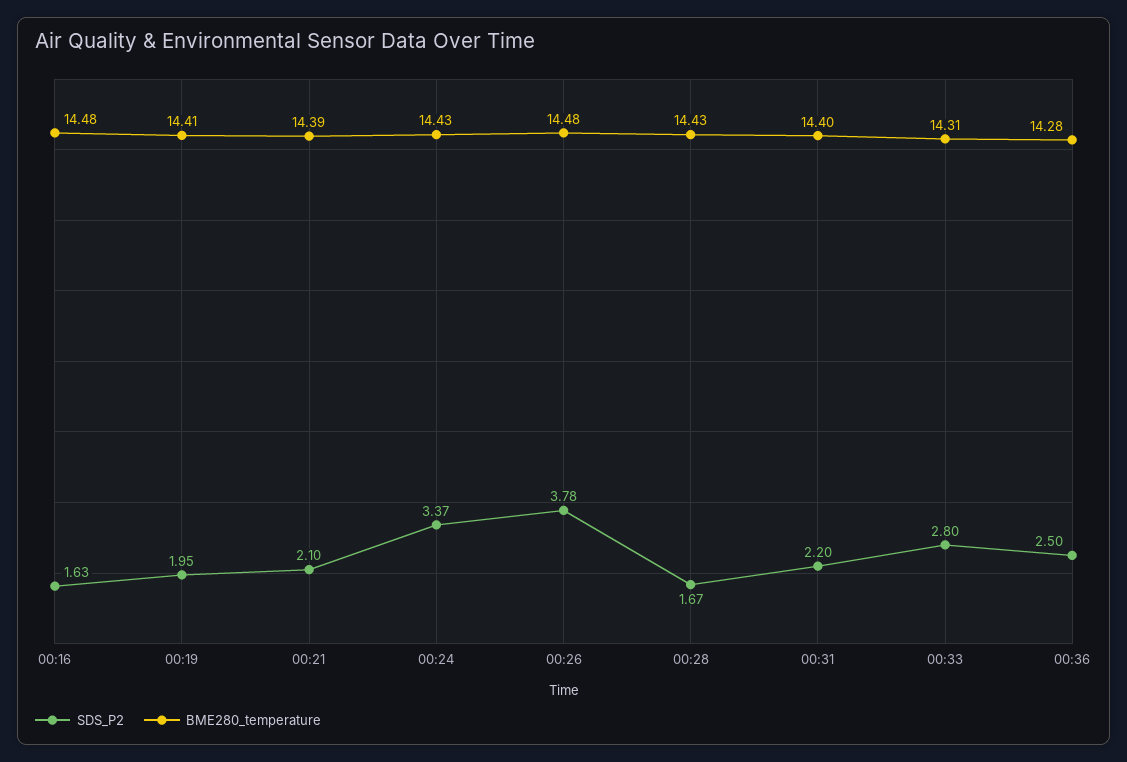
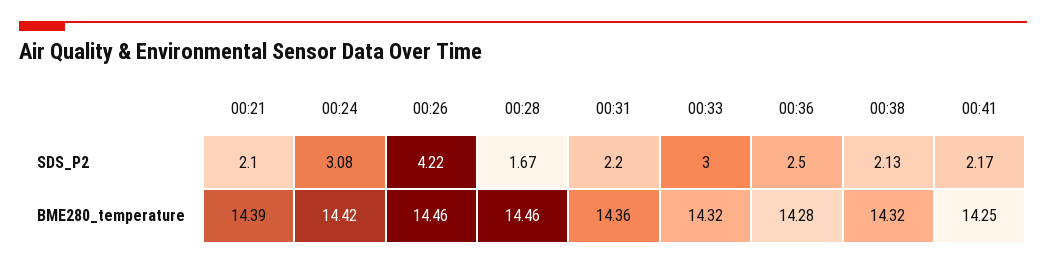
SDS_P2, 00:16: 1.63 -> none
BME280_temperature, 00:16: 14.48 -> none
SDS_P2, 00:19: 1.95 -> none
BME280_temperature, 00:19: 14.41 -> none
SDS_P2, 00:24: 3.37 -> 3.08
BME280_temperature, 00:24: 14.43 -> 14.42
SDS_P2, 00:26: 3.78 -> 4.22
BME280_temperature, 00:26: 14.48 -> 14.46
BME280_temperature, 00:28: 14.43 -> 14.46
BME280_temperature, 00:31: 14.4 -> 14.36
SDS_P2, 00:33: 2.8 -> 3
BME280_temperature, 00:33: 14.31 -> 14.32
SDS_P2, 00:38: none -> 2.13
SDS_P2, 00:41: none -> 2.17
BME280_temperature, 00:38: none -> 14.32
BME280_temperature, 00:41: none -> 14.25

